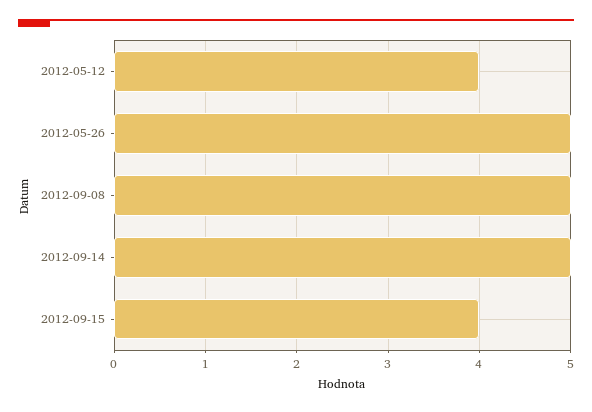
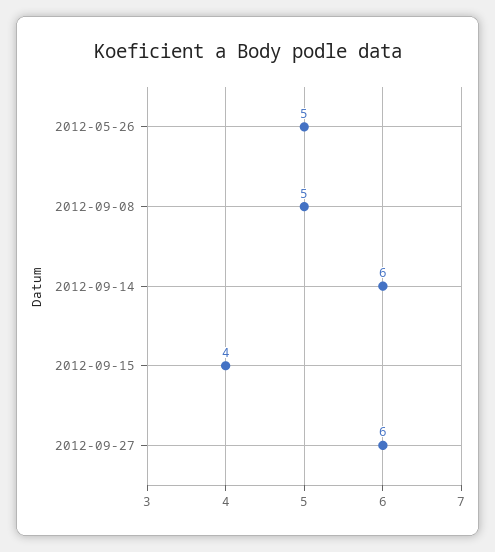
2012-05-12: 4 -> none
2012-09-14: 5 -> 6
2012-09-27: none -> 6

